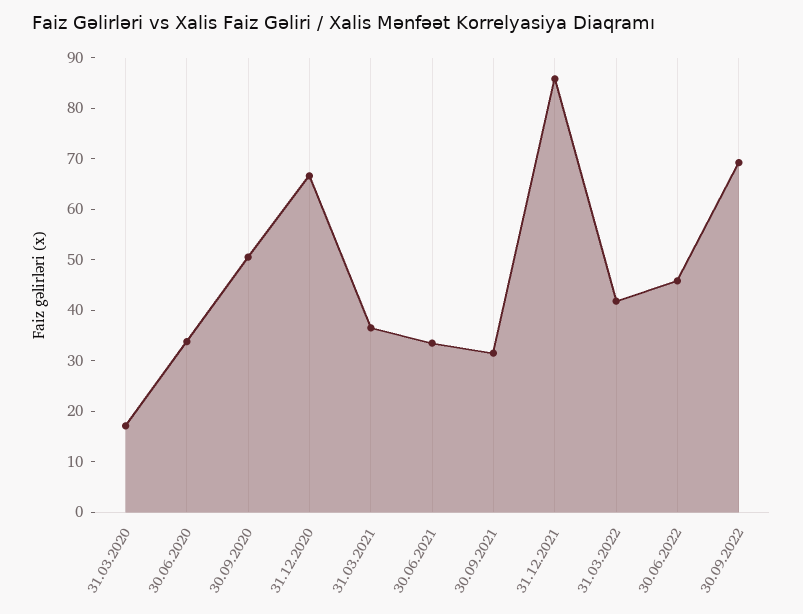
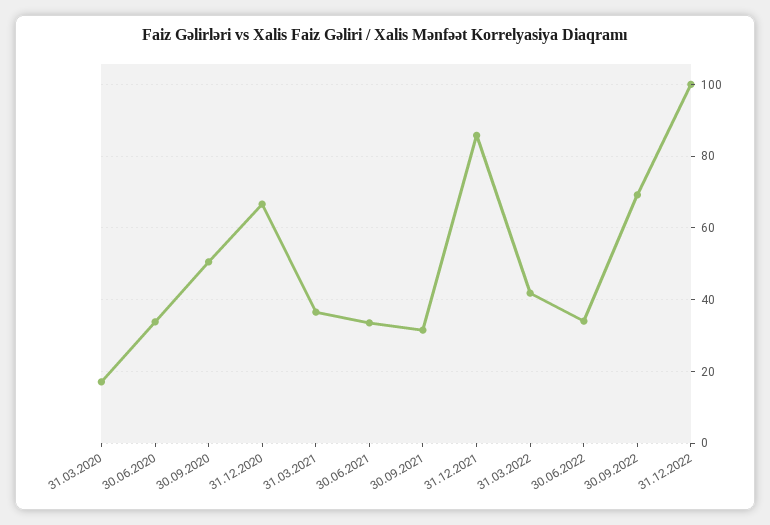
30.06.2022: 46 -> 34
31.12.2022: none -> 100

